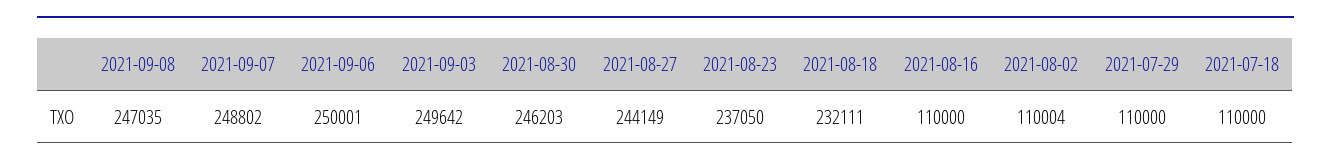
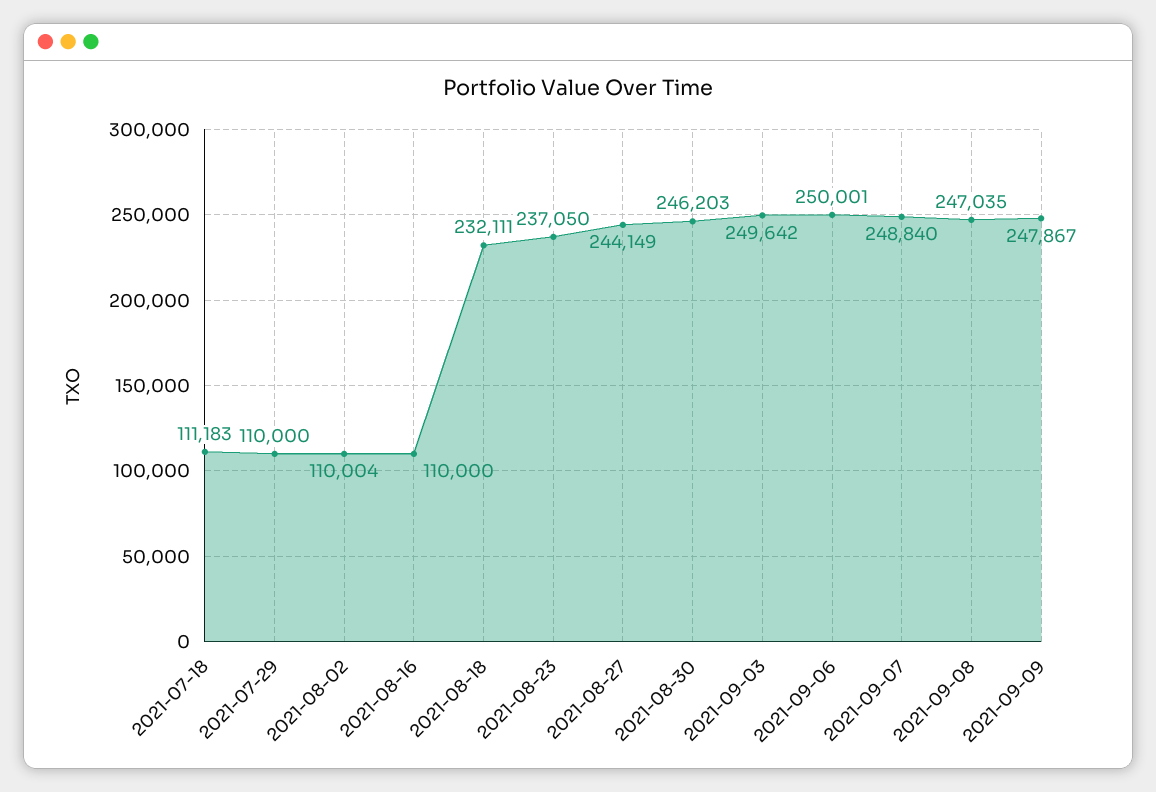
2021-09-07: 248802 -> 248840
2021-07-18: 110000 -> 111183
2021-09-09: none -> 247867

